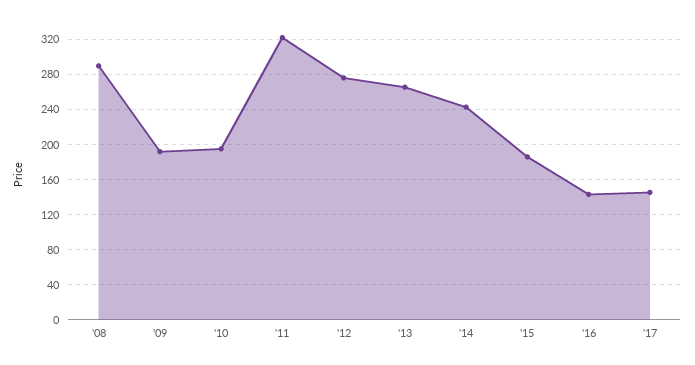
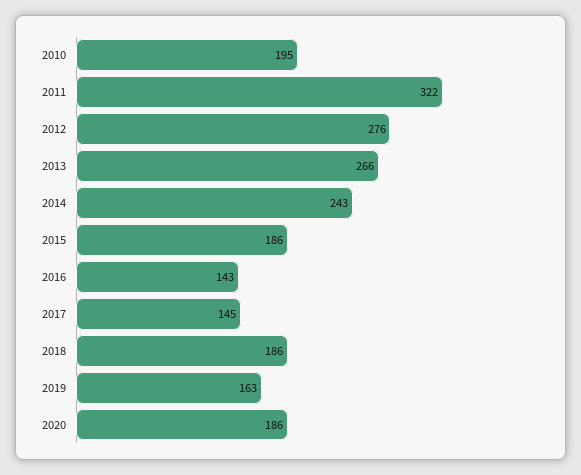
'08: 290 -> none
'09: 190 -> none
2018: none -> 186
2019: none -> 163
2020: none -> 186

